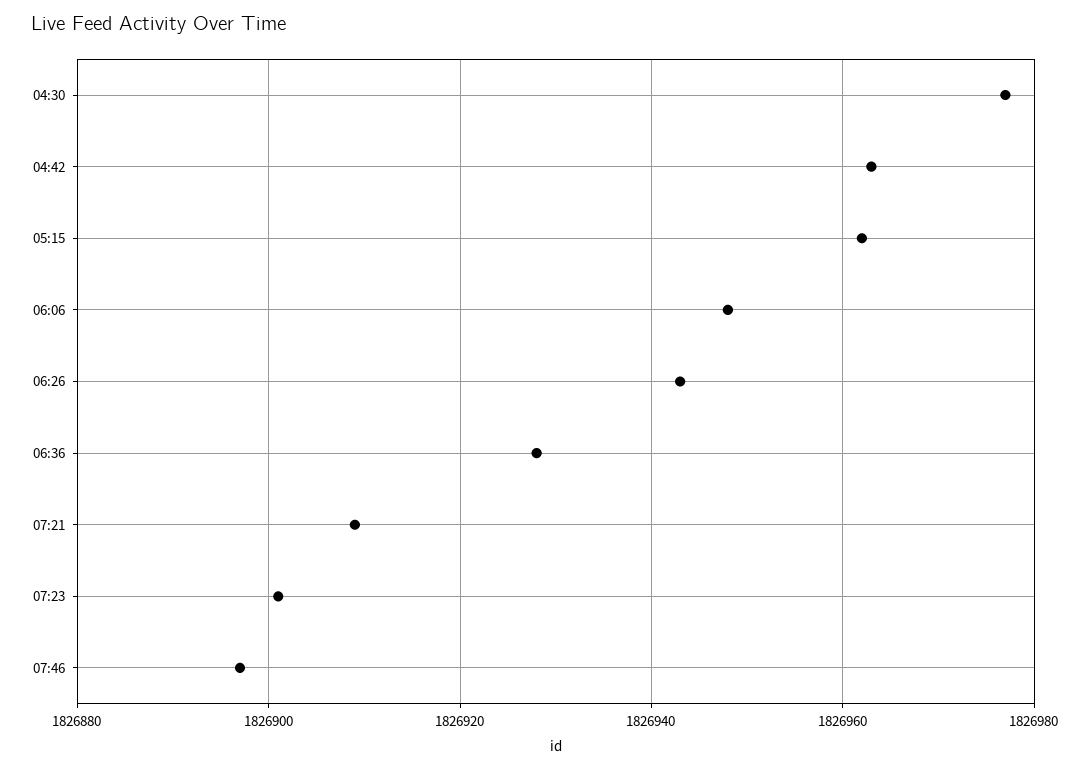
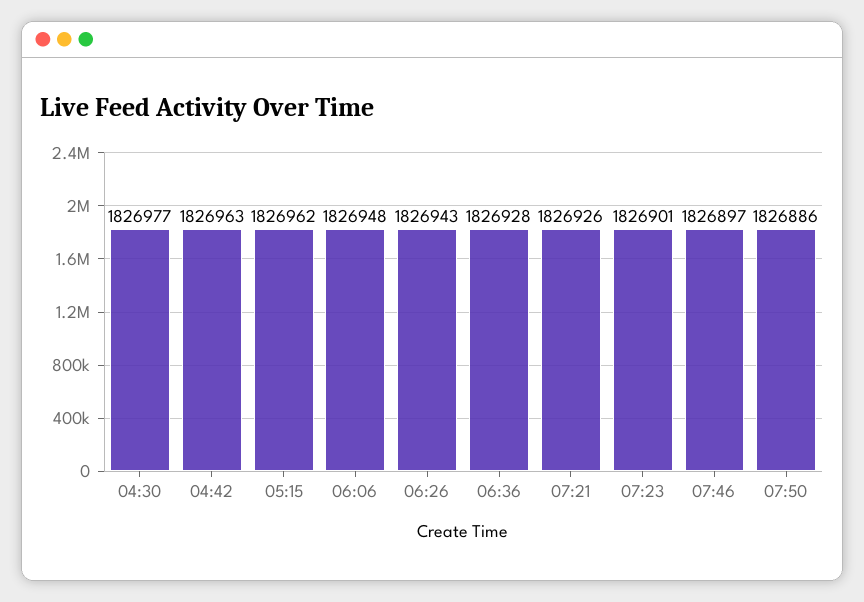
07:21: 1826910 -> 1826926
07:50: none -> 1826886

